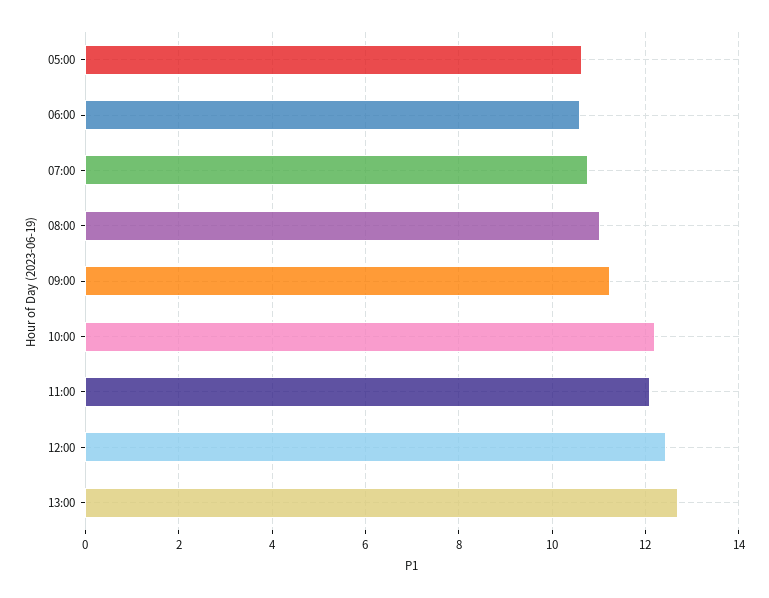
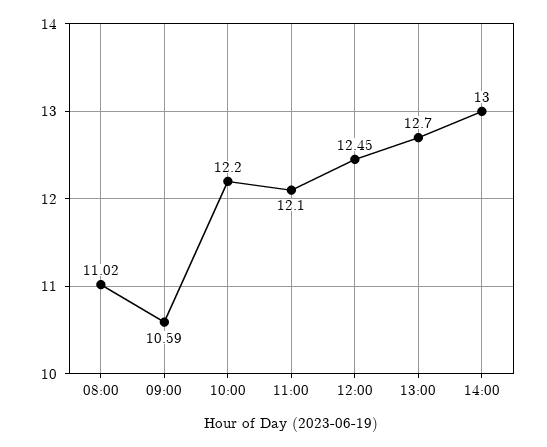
05:00: 10.6 -> none
06:00: 10.6 -> none
07:00: 10.8 -> none
09:00: 11.2 -> 10.59
14:00: none -> 13

